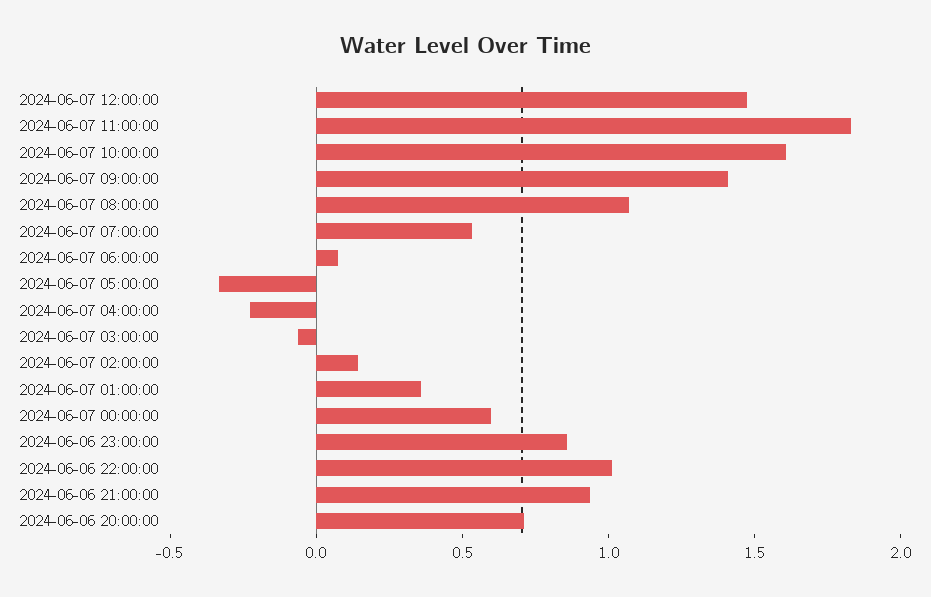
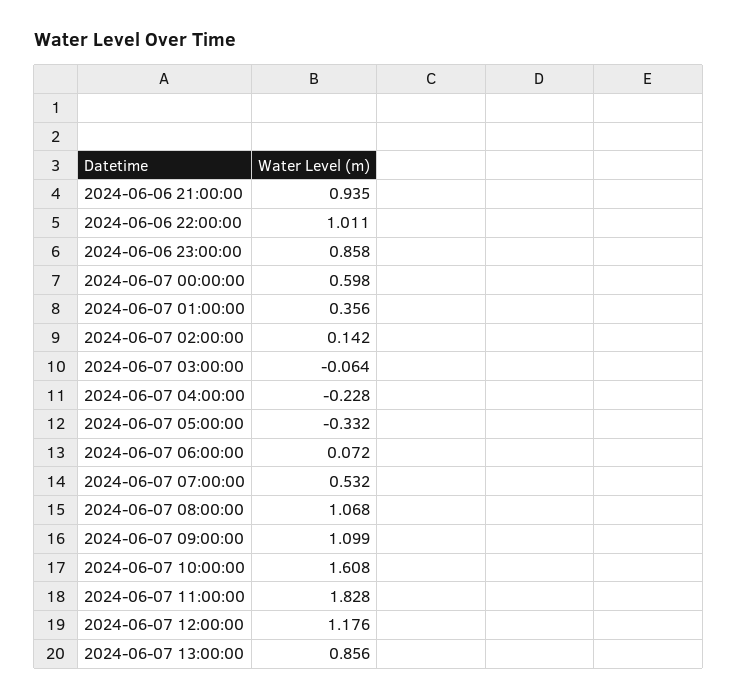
2024-06-07 12:00:00: 1.5 -> 1.176
2024-06-07 09:00:00: 1.4 -> 1.099
2024-06-06 20:00:00: 0.7 -> none
2024-06-07 13:00:00: none -> 0.856

